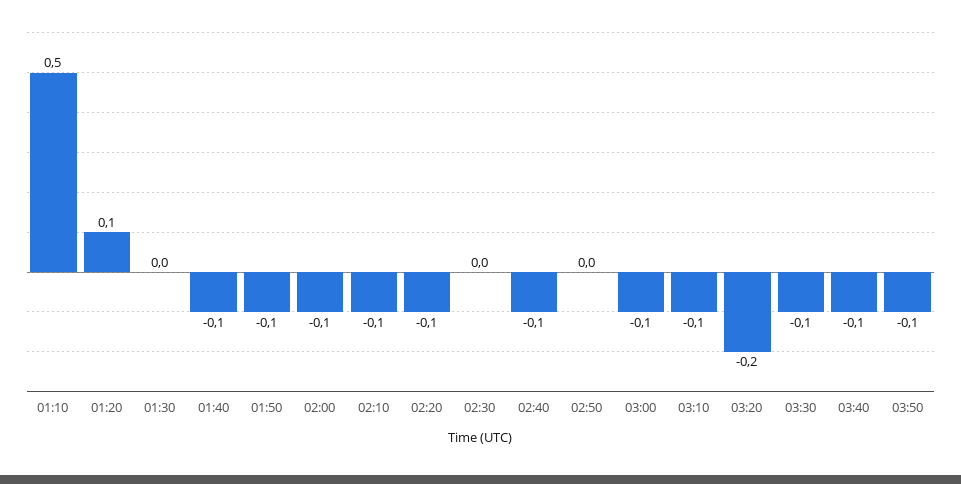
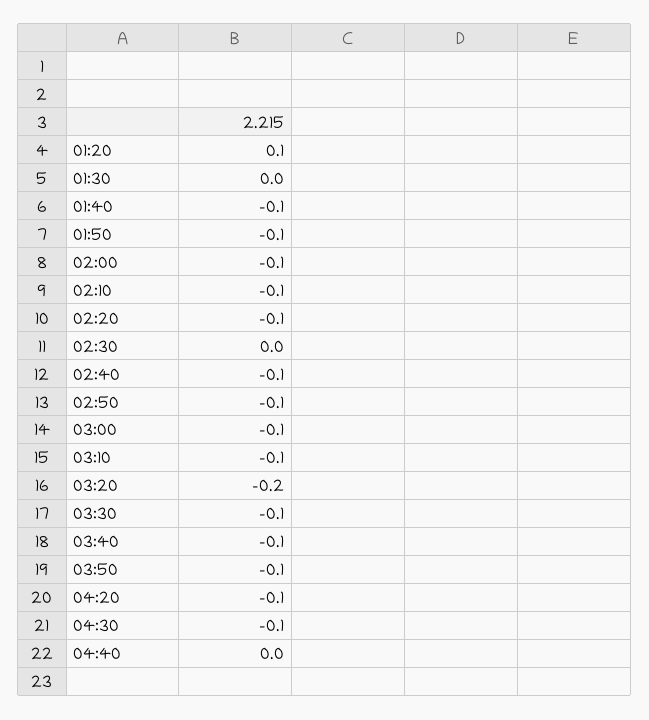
01:10: 0.5 -> none
02:50: 0 -> -0.1
04:20: none -> -0.1
04:30: none -> -0.1
04:40: none -> 0

